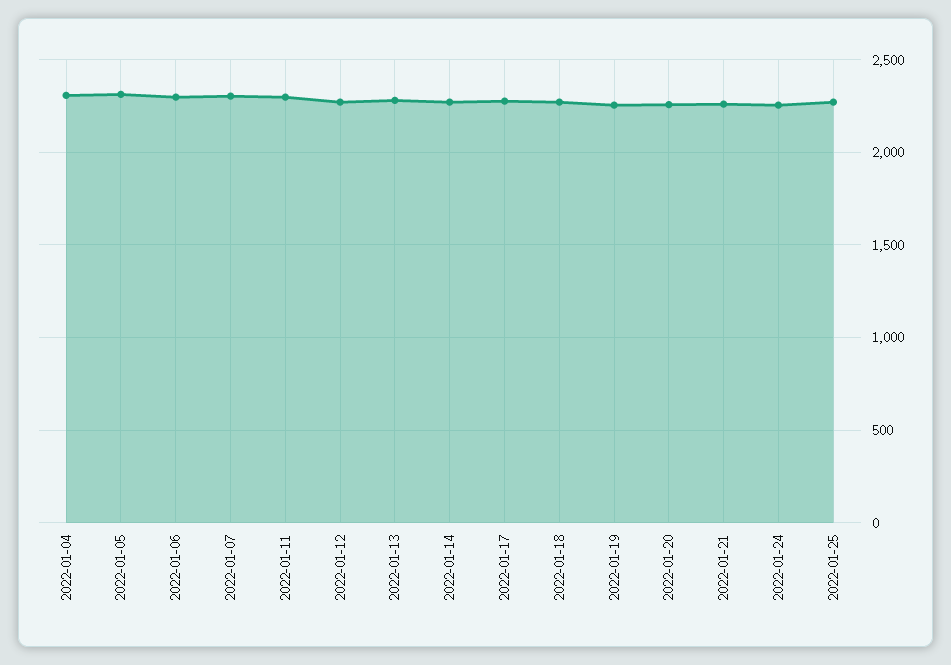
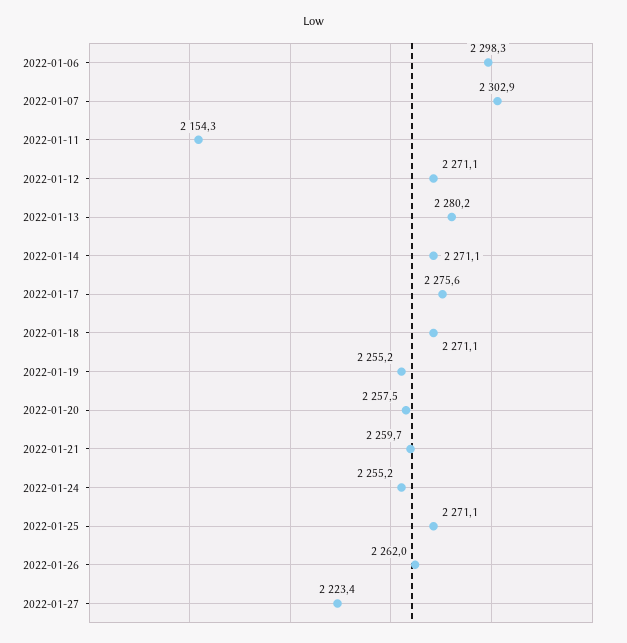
2022-01-04: 2300 -> none
2022-01-05: 2300 -> none
2022-01-11: 2300 -> 2154.3
2022-01-26: none -> 2262
2022-01-27: none -> 2223.4

